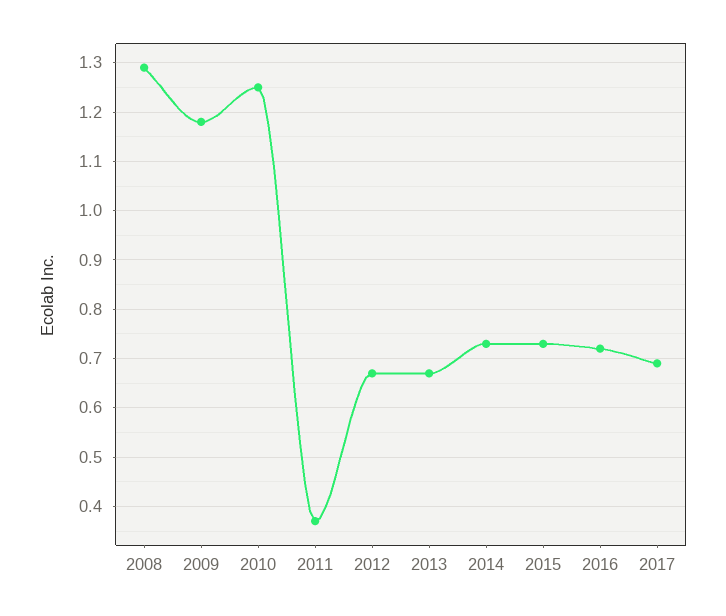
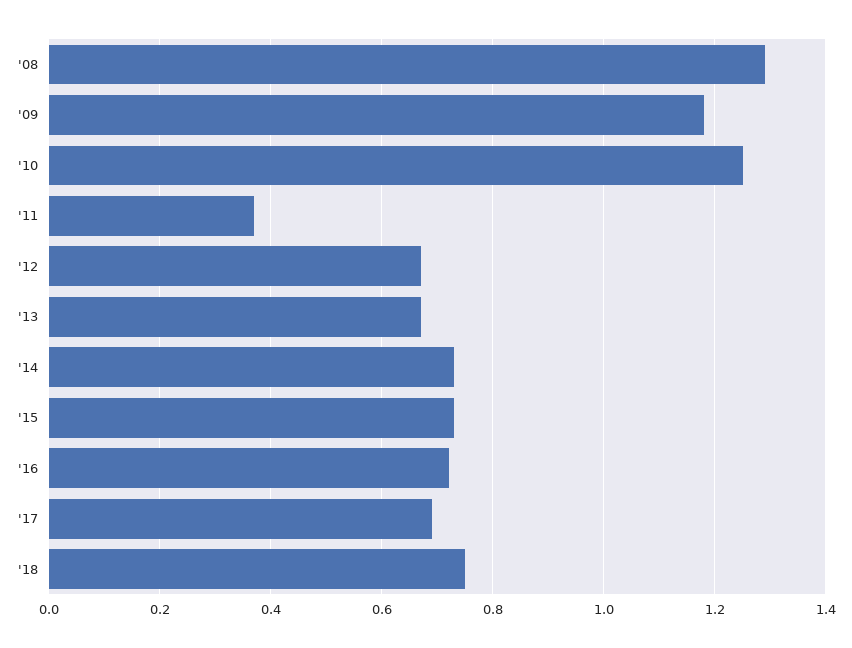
'18: none -> 0.75

